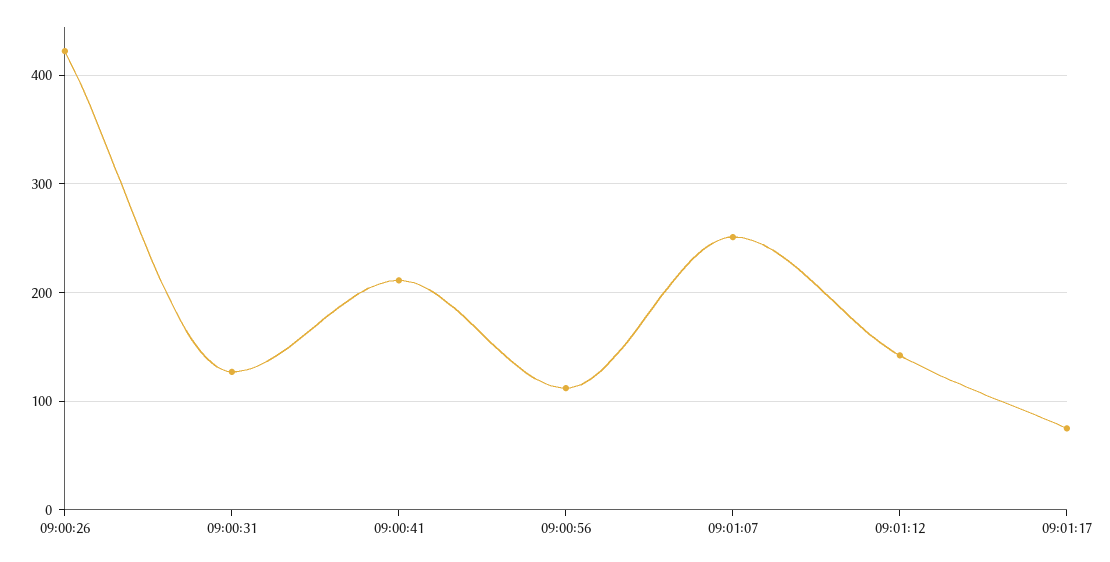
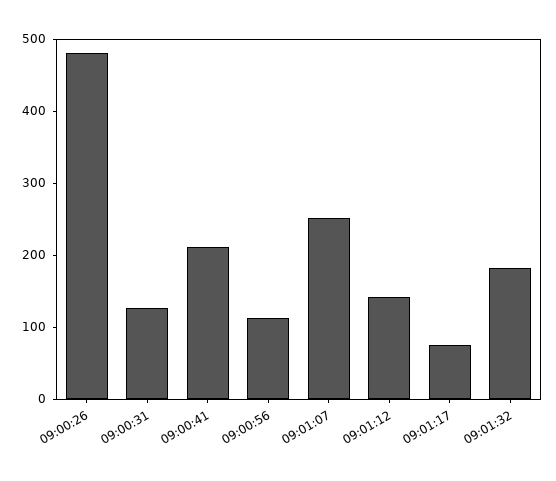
09:00:26: 420 -> 480
09:01:32: none -> 180

